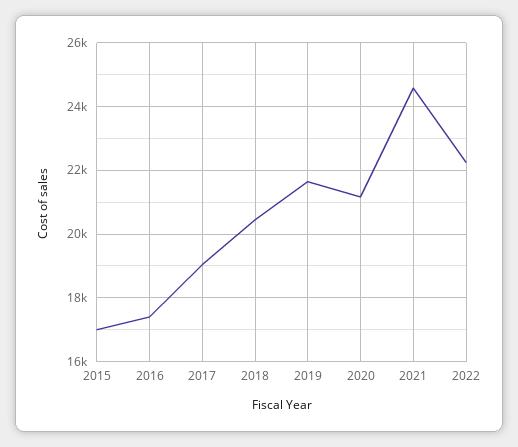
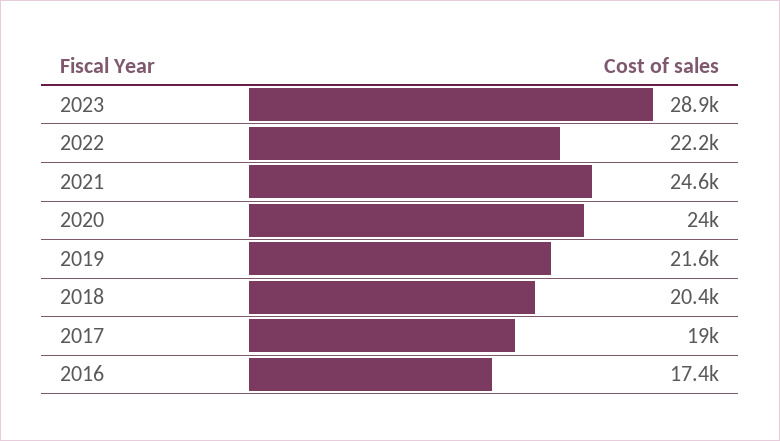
2015: 17000 -> none
2020: 21200 -> 24000
2023: none -> 28900

